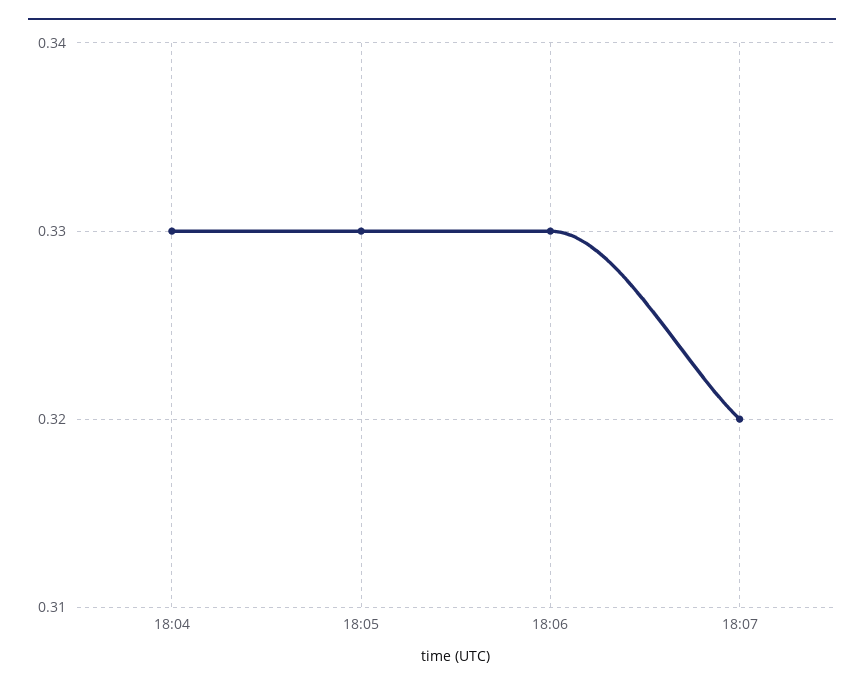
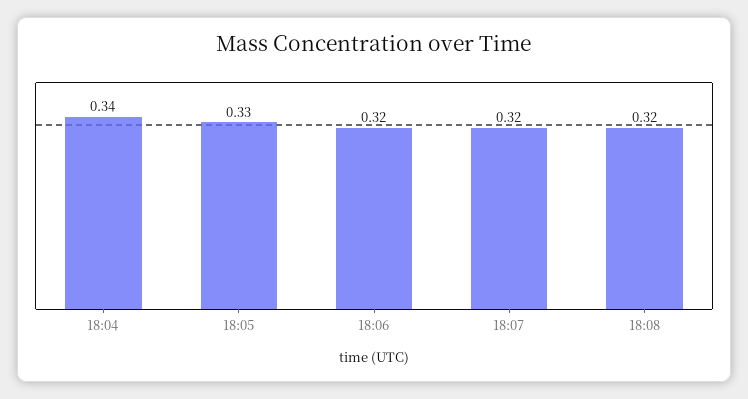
18:04: 0.33 -> 0.34
18:06: 0.33 -> 0.32
18:08: none -> 0.32

